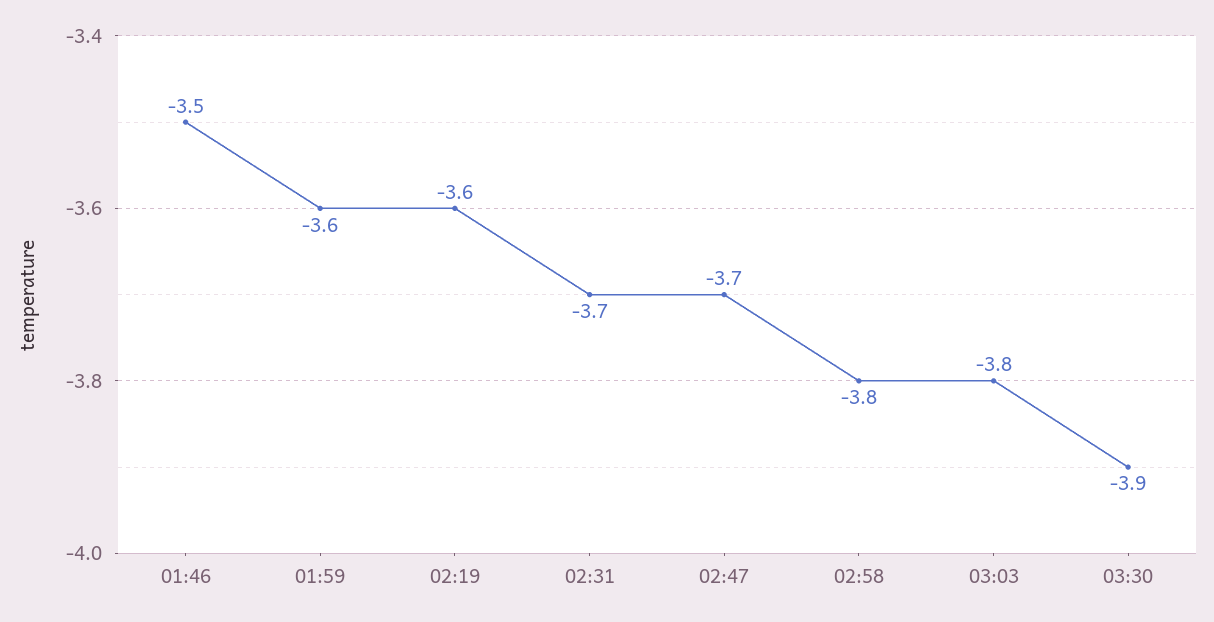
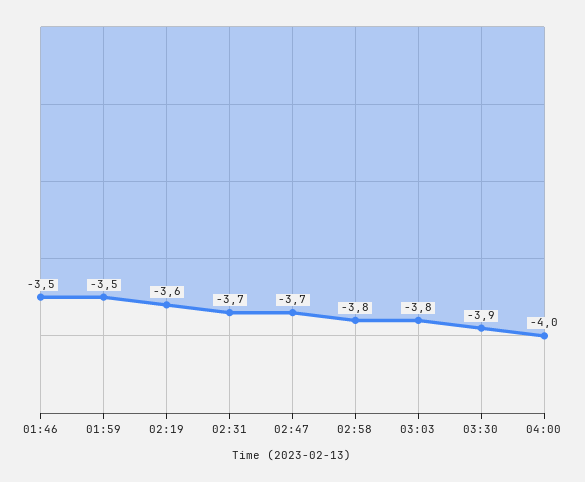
01:59: -3.6 -> -3.5
04:00: none -> -4

